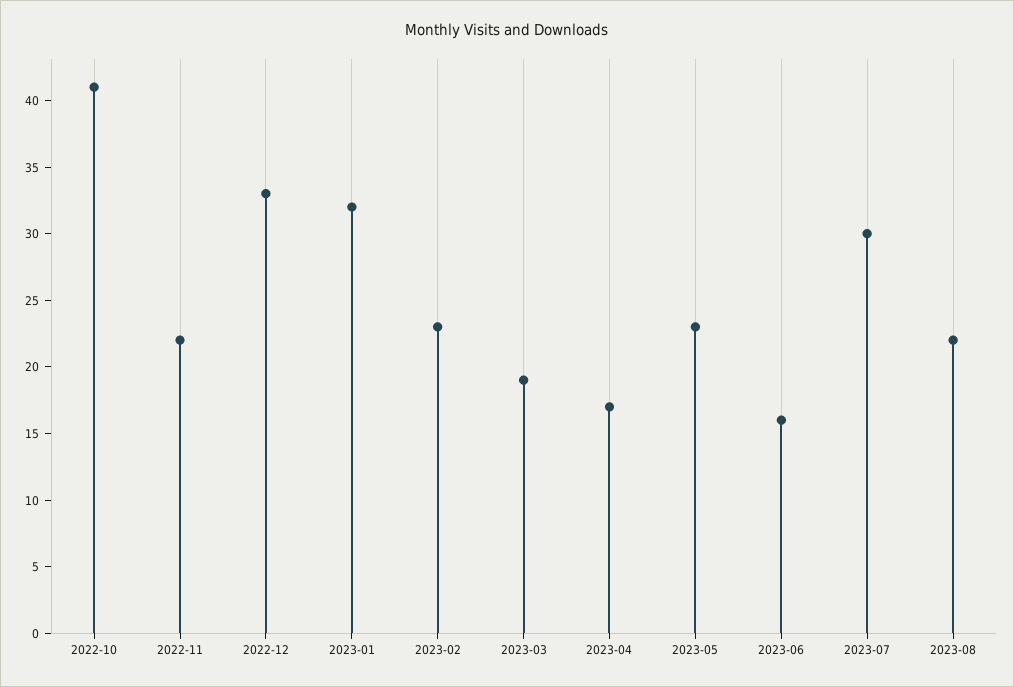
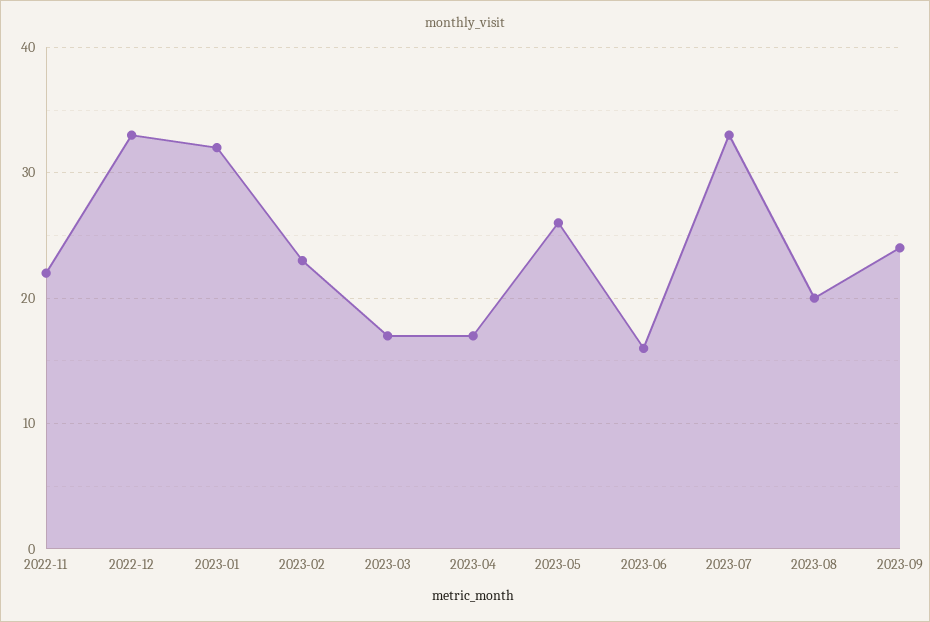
2022-10: 41 -> none
2023-03: 19 -> 17
2023-05: 23 -> 26
2023-07: 30 -> 33
2023-08: 22 -> 20
2023-09: none -> 24

